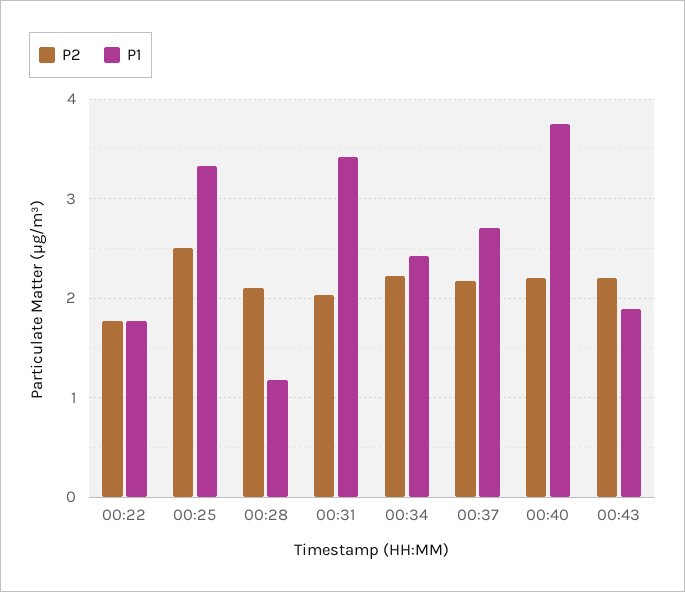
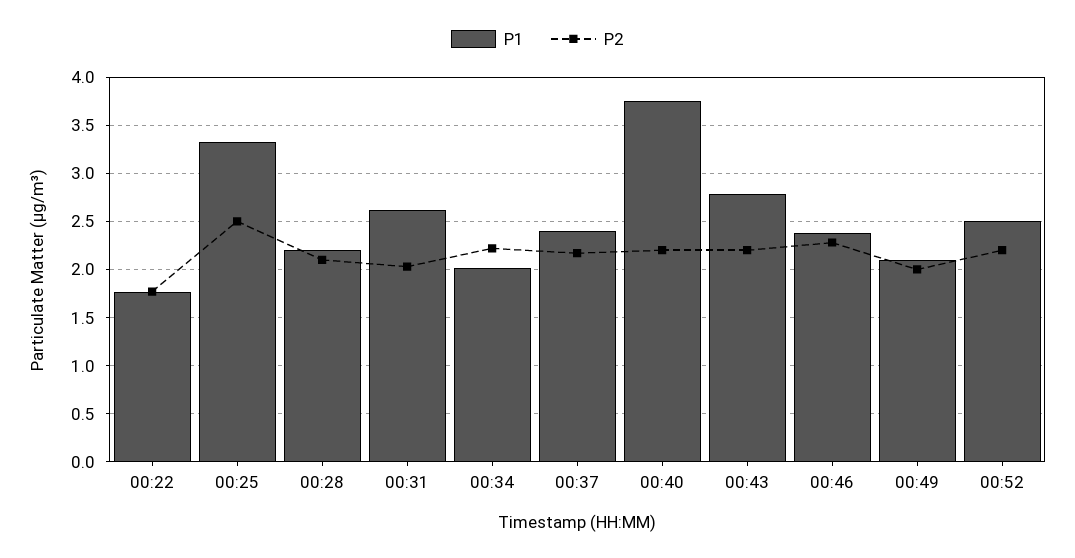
P1, 00:28: 1.2 -> 2.2
P1, 00:31: 3.4 -> 2.6
P1, 00:34: 2.4 -> 2
P1, 00:37: 2.7 -> 2.4
P1, 00:43: 1.9 -> 2.8
P1, 00:46: none -> 2.4
P2, 00:46: none -> 2.3
P1, 00:49: none -> 2.1
P2, 00:49: none -> 2
P1, 00:52: none -> 2.5
P2, 00:52: none -> 2.2

